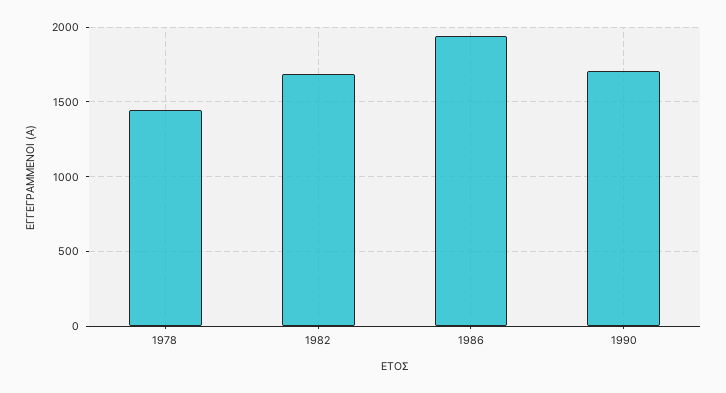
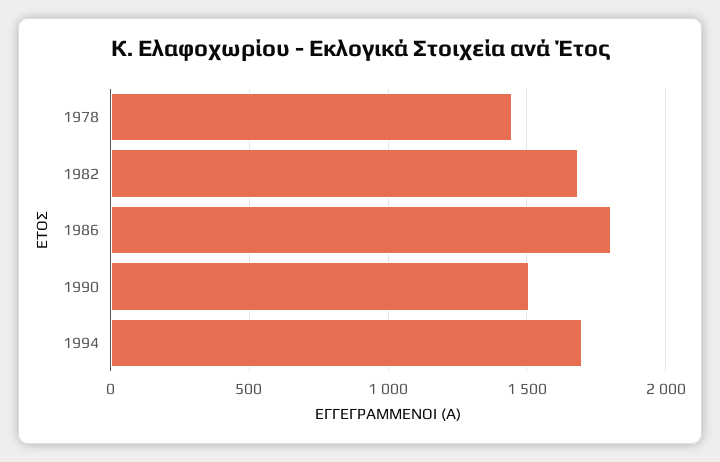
1986: 1950 -> 1800
1990: 1700 -> 1500
1994: none -> 1700

